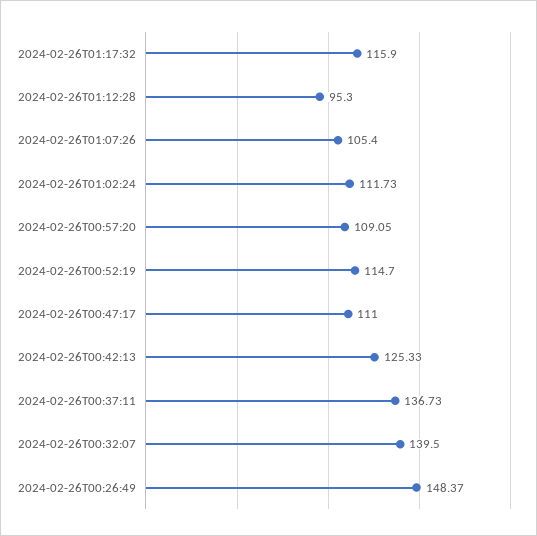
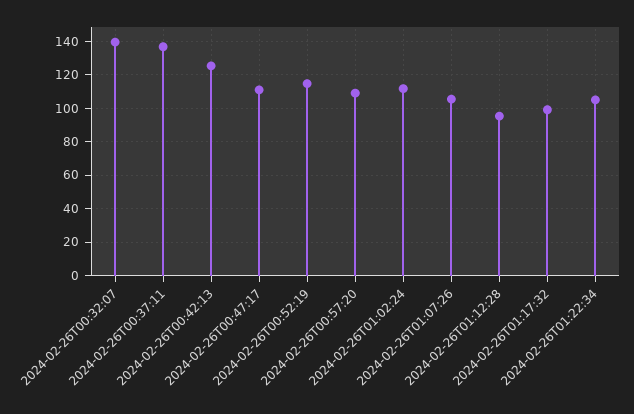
2024-02-26T01:17:32: 115.9 -> 100
2024-02-26T00:26:49: 148.37 -> none
2024-02-26T01:22:34: none -> 105

